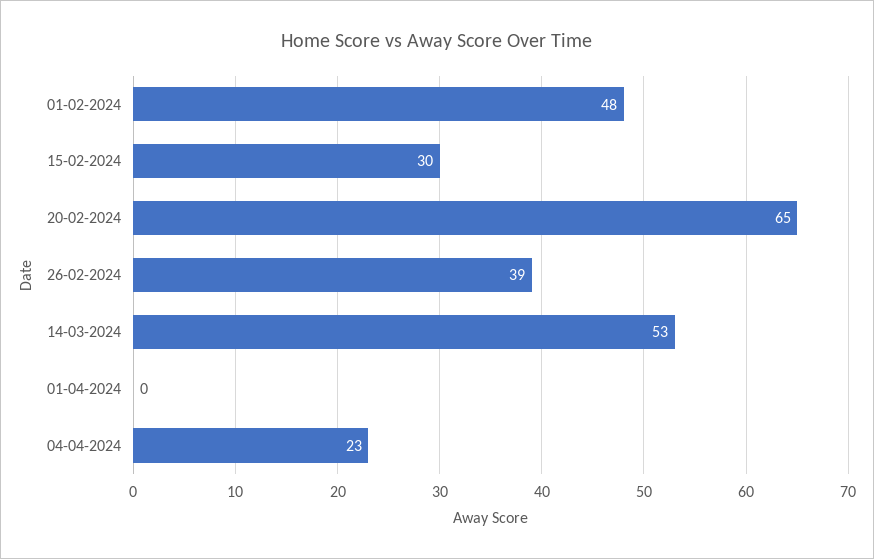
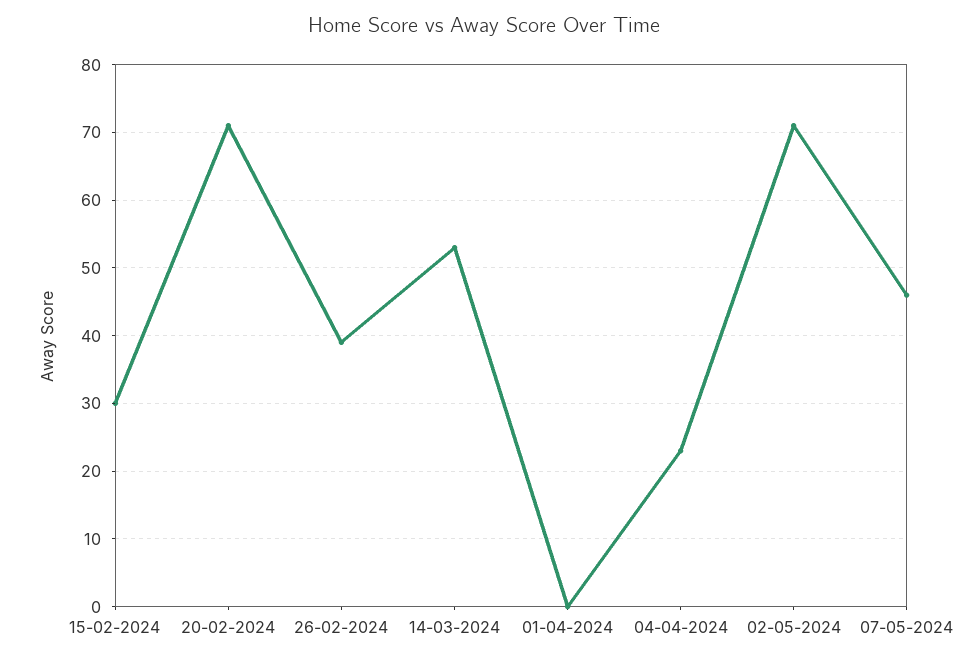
01-02-2024: 48 -> none
20-02-2024: 65 -> 71
02-05-2024: none -> 71
07-05-2024: none -> 46

